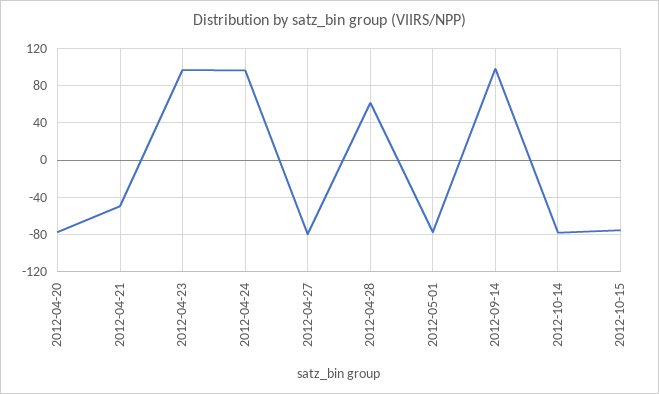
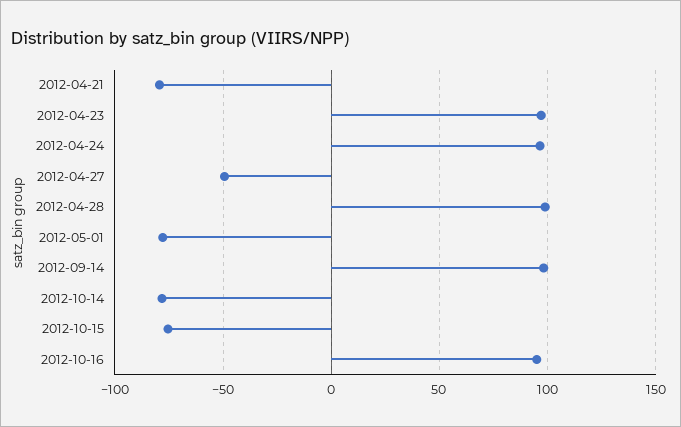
2012-04-20: -80 -> none
2012-04-21: -50 -> -80
2012-04-27: -80 -> -50
2012-04-28: 60 -> 100
2012-10-16: none -> 95

